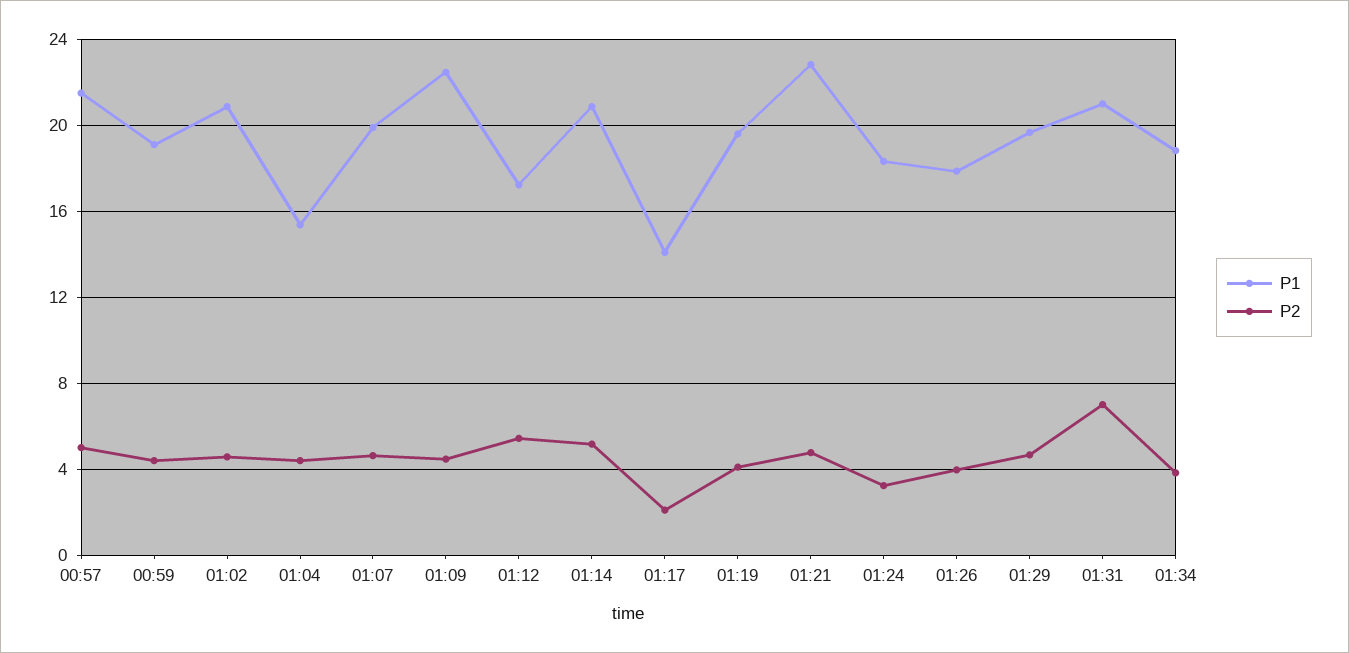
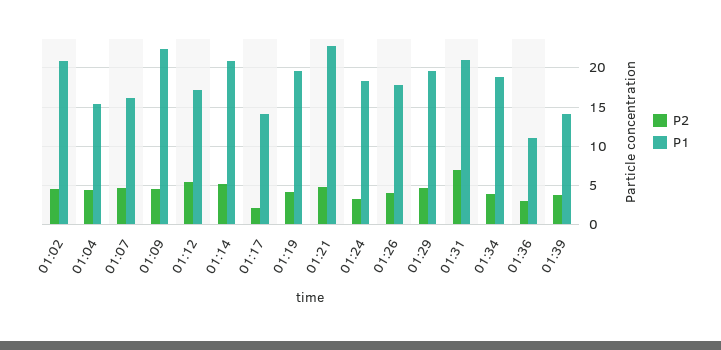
P1, 00:57: 21.5 -> none
P2, 00:57: 5 -> none
P1, 00:59: 19 -> none
P2, 00:59: 4.5 -> none
P1, 01:07: 20 -> 16
P2, 01:36: none -> 3
P1, 01:36: none -> 11
P2, 01:39: none -> 4
P1, 01:39: none -> 14

